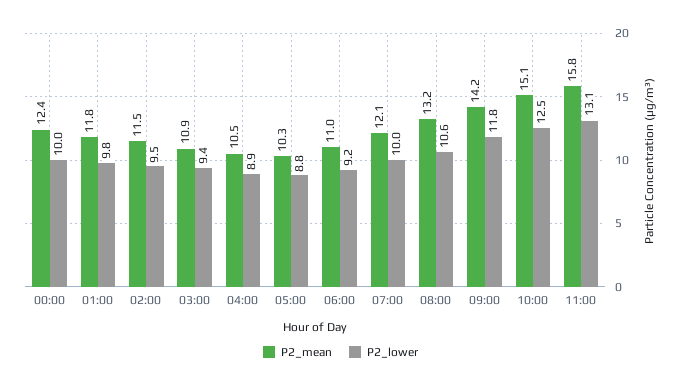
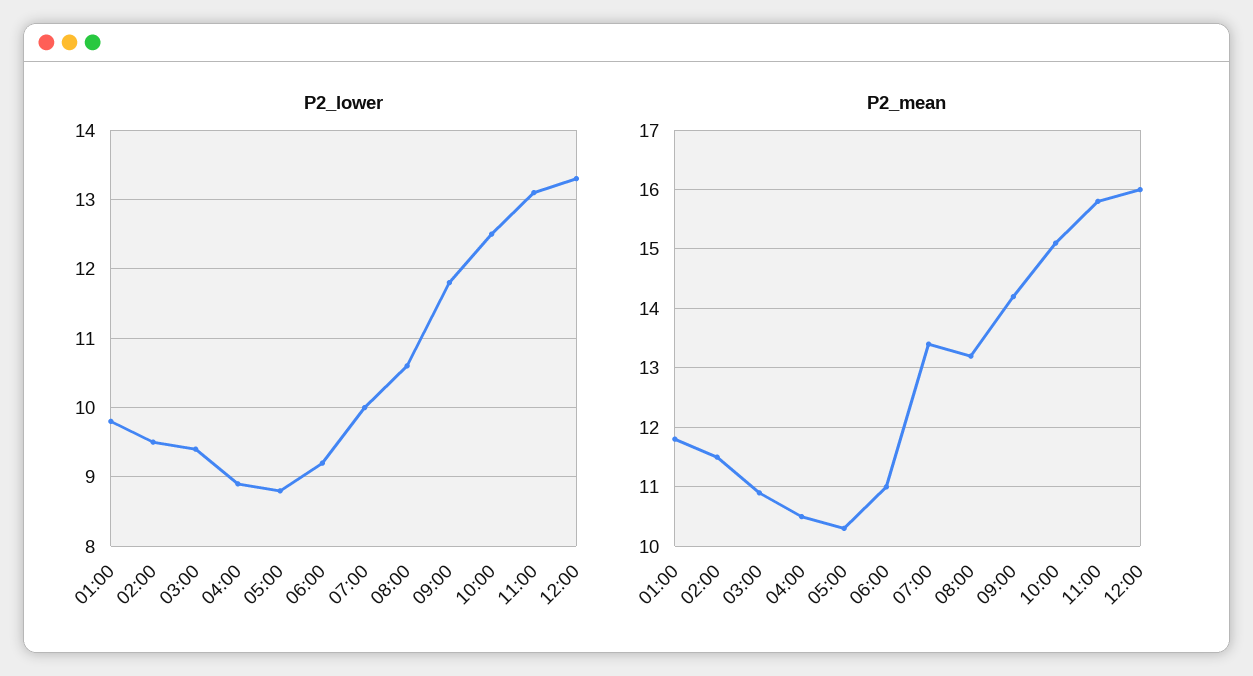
P2_mean, 00:00: 12.4 -> none
P2_lower, 00:00: 10 -> none
P2_mean, 07:00: 12.1 -> 13.5
P2_lower, 12:00: none -> 13.3
P2_mean, 12:00: none -> 16

